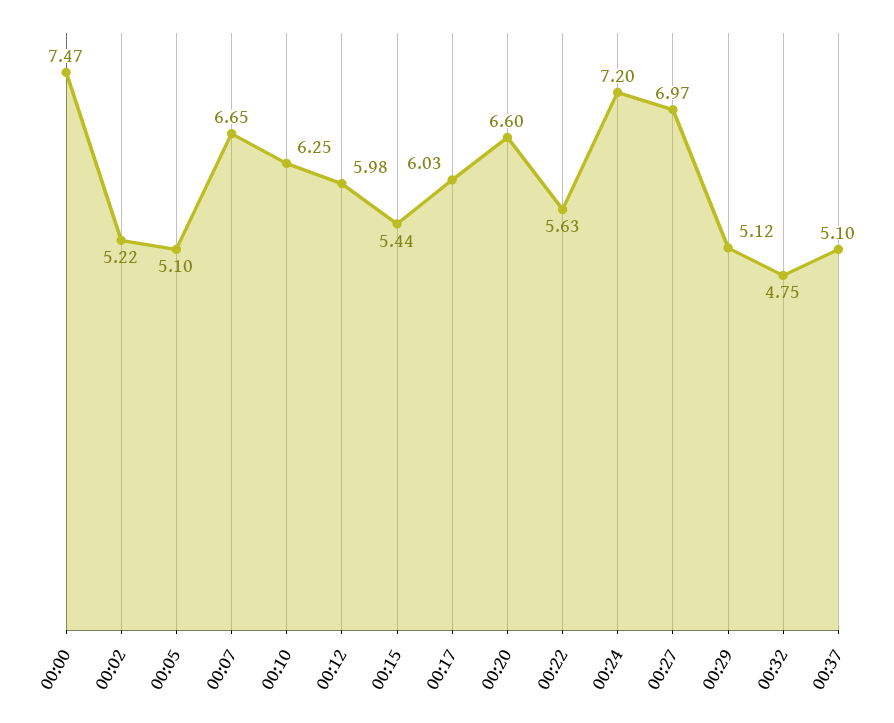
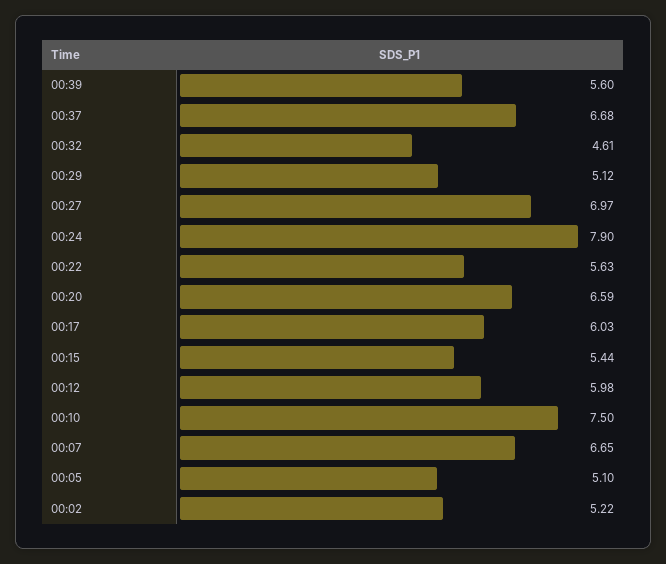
00:00: 7.47 -> none
00:10: 6.25 -> 7.5
00:20: 6.6 -> 6.59
00:24: 7.2 -> 7.9
00:32: 4.75 -> 4.61
00:37: 5.1 -> 6.68
00:39: none -> 5.6

